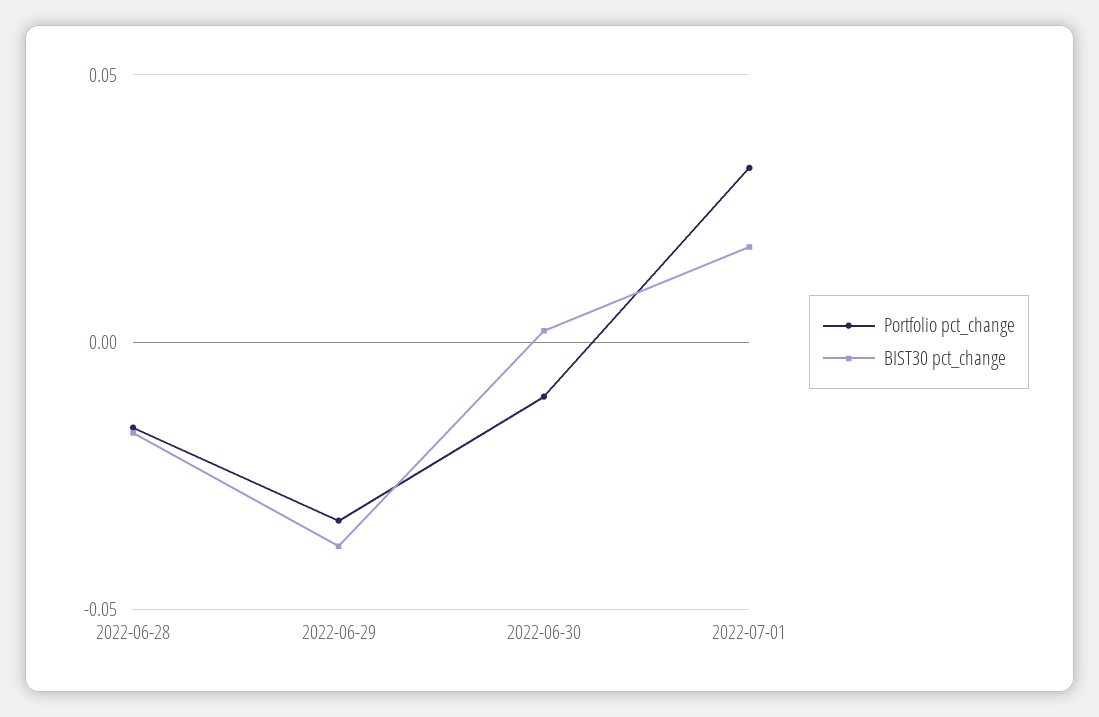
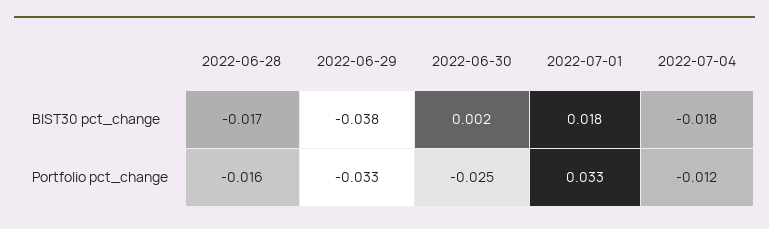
Portfolio pct_change, 2022-06-30: -0.01 -> -0.025
BIST30 pct_change, 2022-07-04: none -> -0.018
Portfolio pct_change, 2022-07-04: none -> -0.012

